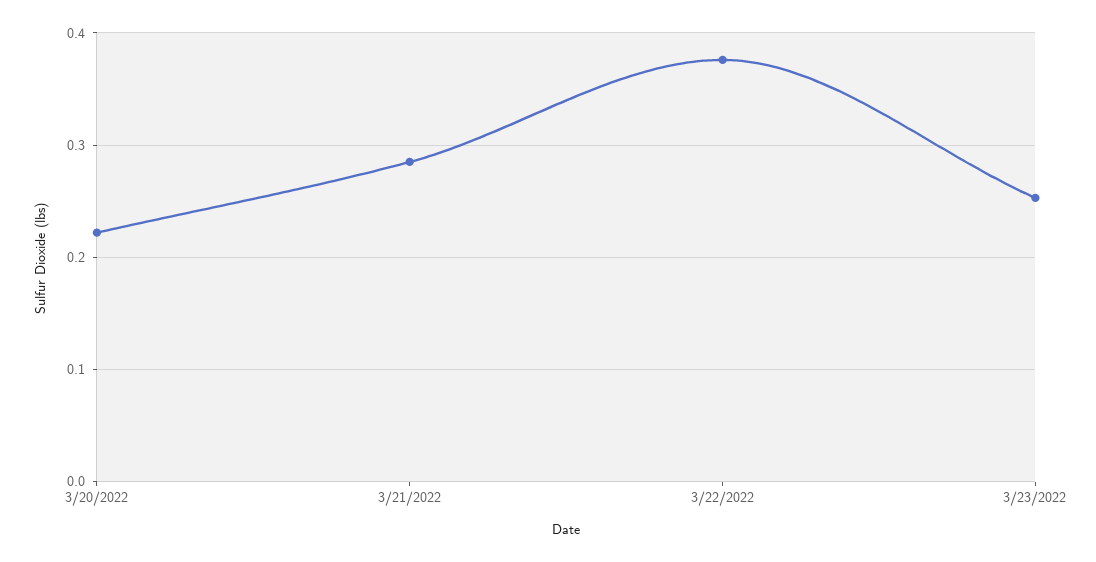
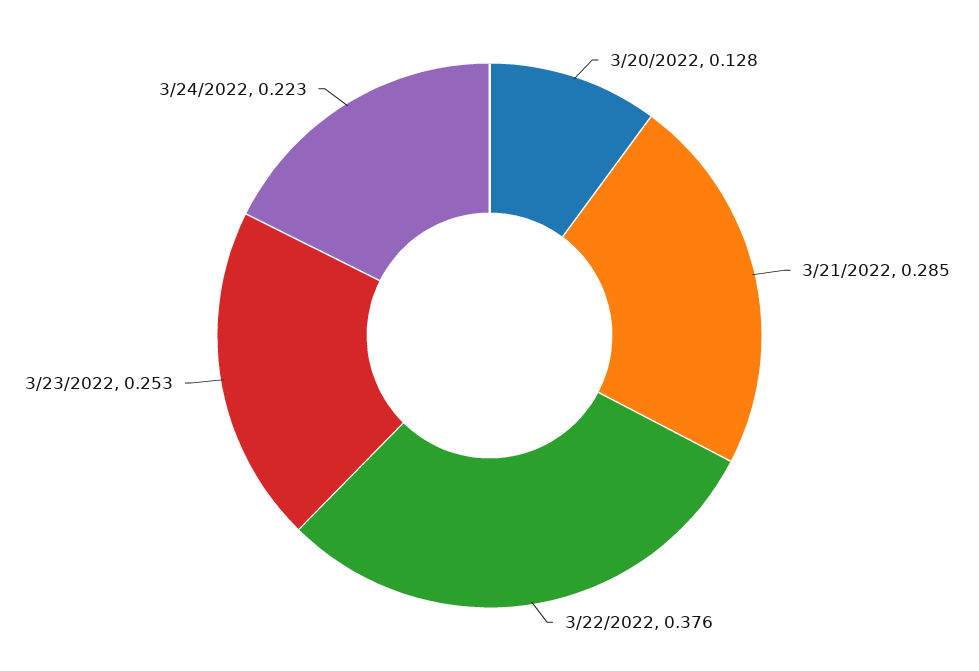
3/20/2022: 0.22 -> 0.128
3/24/2022: none -> 0.223

